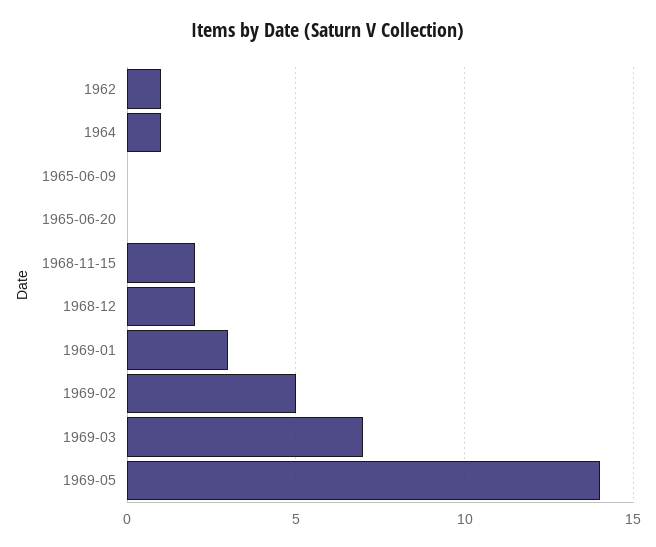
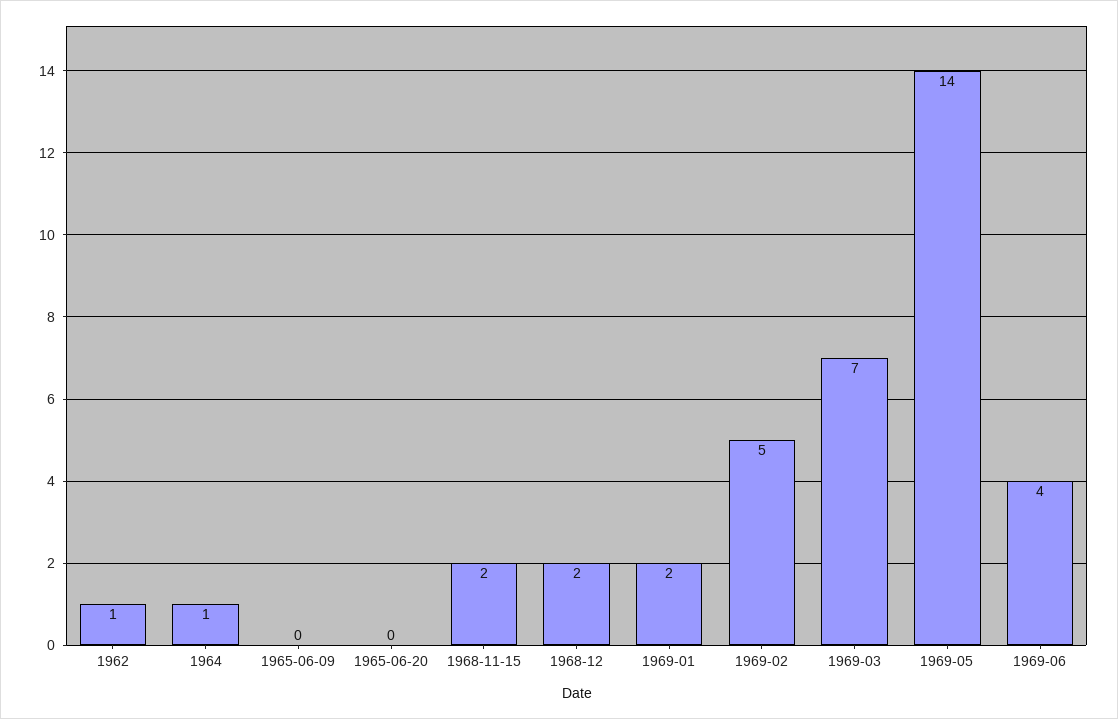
1969-01: 3 -> 2
1969-06: none -> 4

